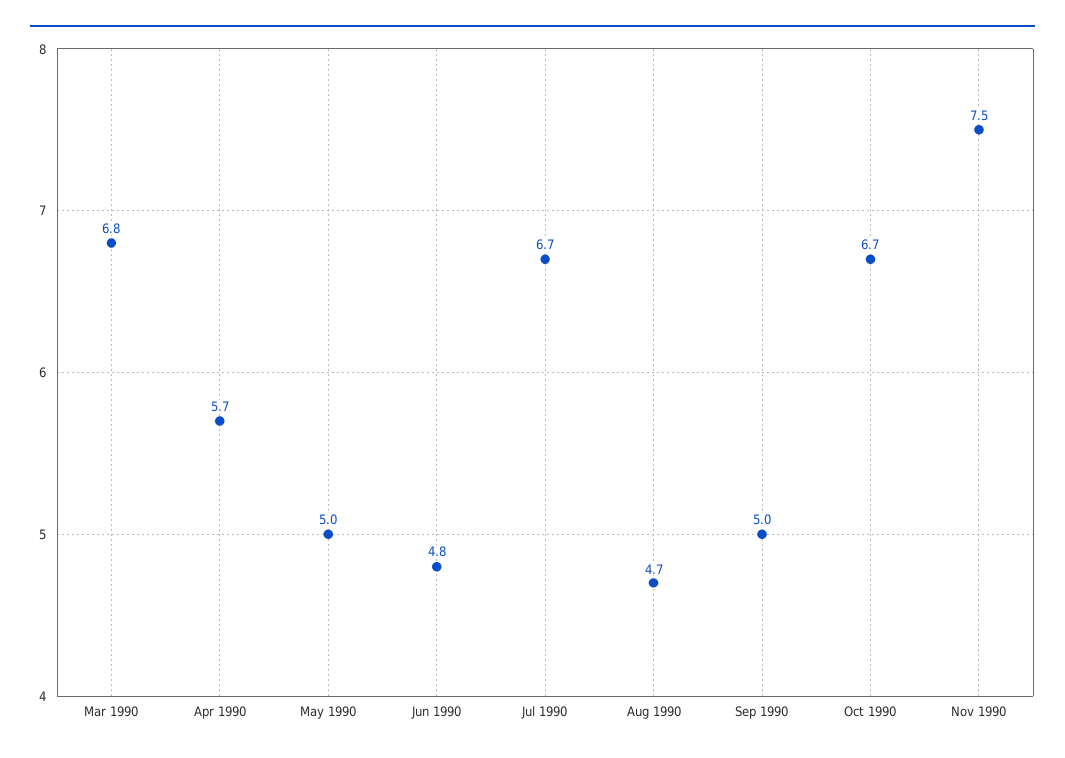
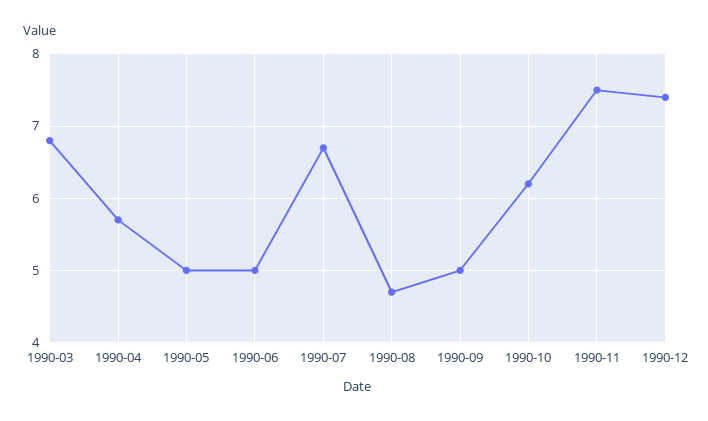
Jun 1990: 4.8 -> 5
Oct 1990: 6.7 -> 6.2
1990-12: none -> 7.4

